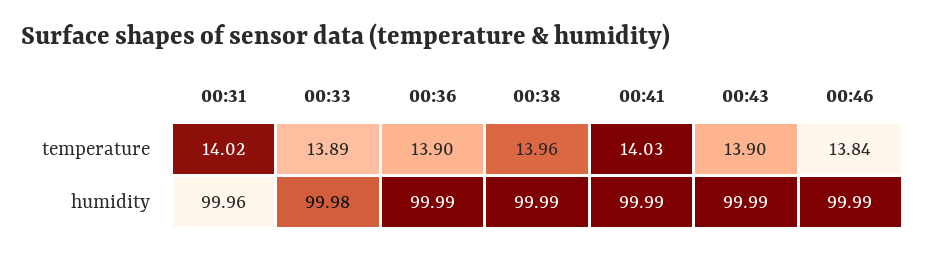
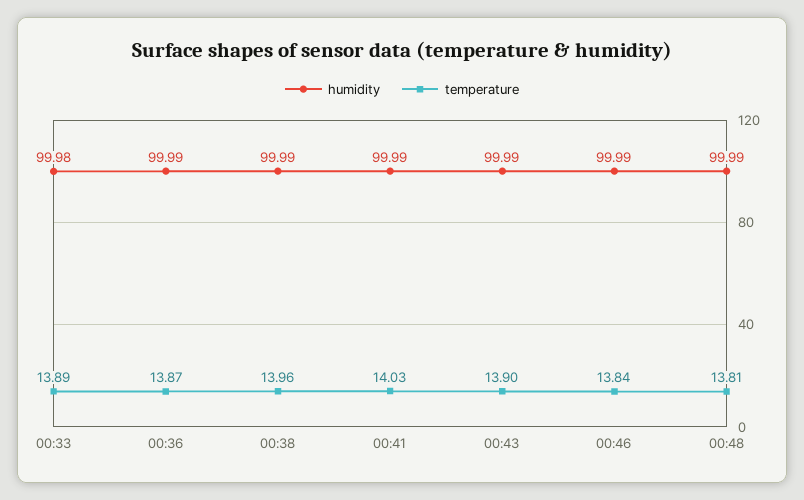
temperature, 00:31: 14.02 -> none
temperature, 00:36: 13.9 -> 13.87
humidity, 00:31: 99.96 -> none
humidity, 00:48: none -> 99.99
temperature, 00:48: none -> 13.81

